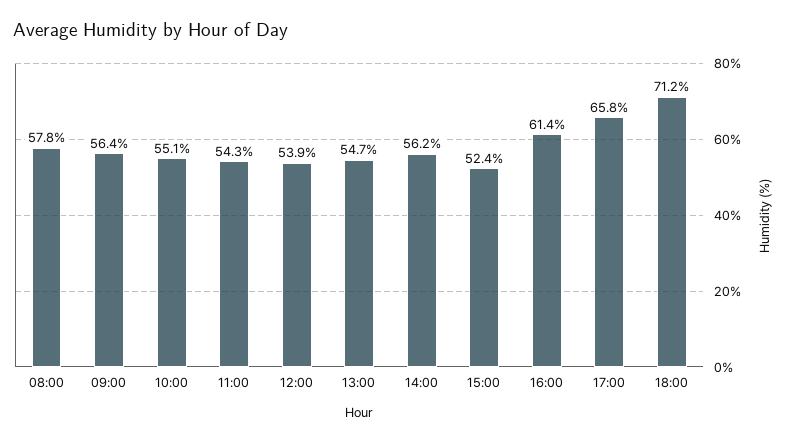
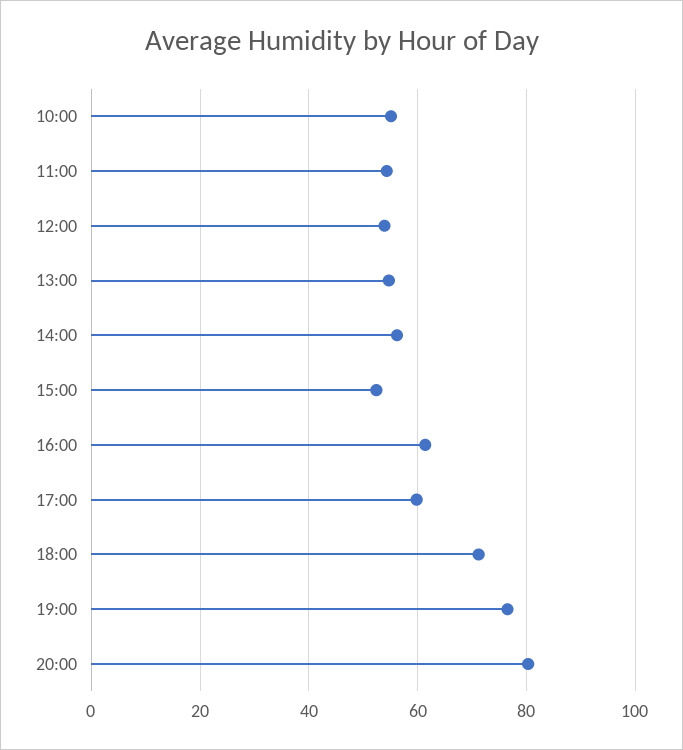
08:00: 57.8 -> none
09:00: 56.4 -> none
17:00: 65.8 -> 60
19:00: none -> 76
20:00: none -> 80

